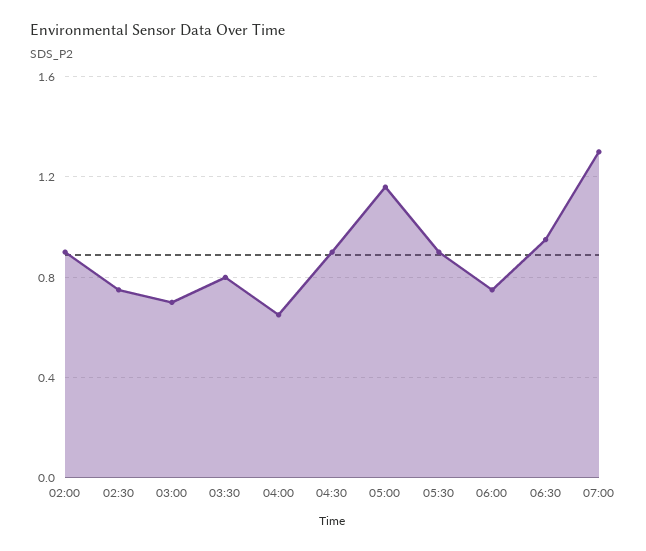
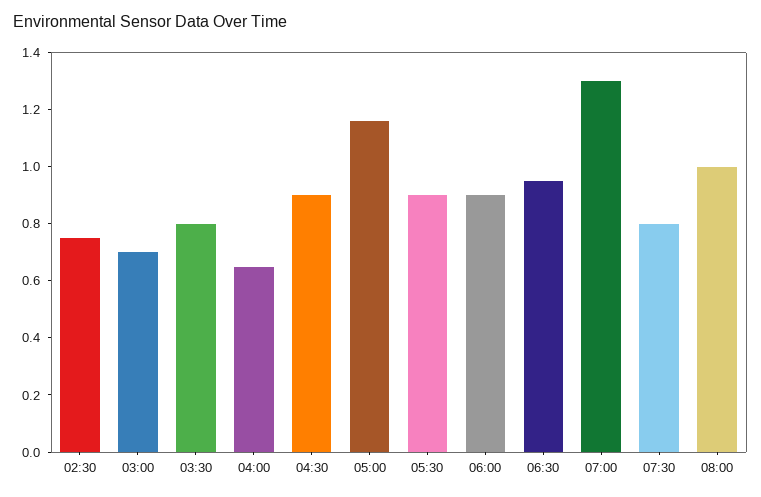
02:00: 0.9 -> none
06:00: 0.75 -> 0.9
07:30: none -> 0.8
08:00: none -> 1

